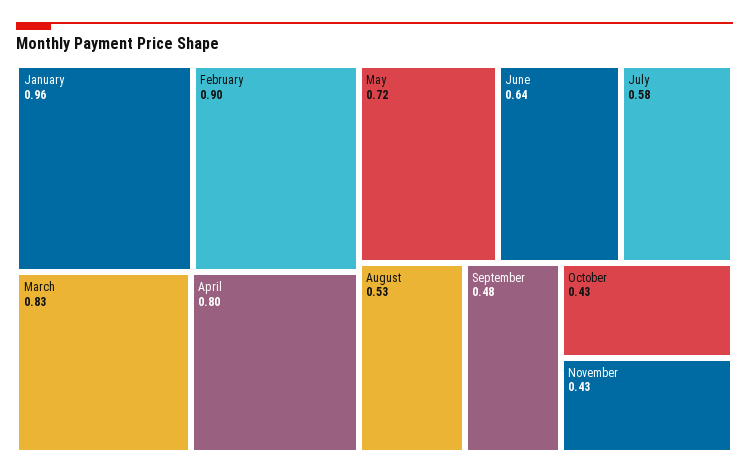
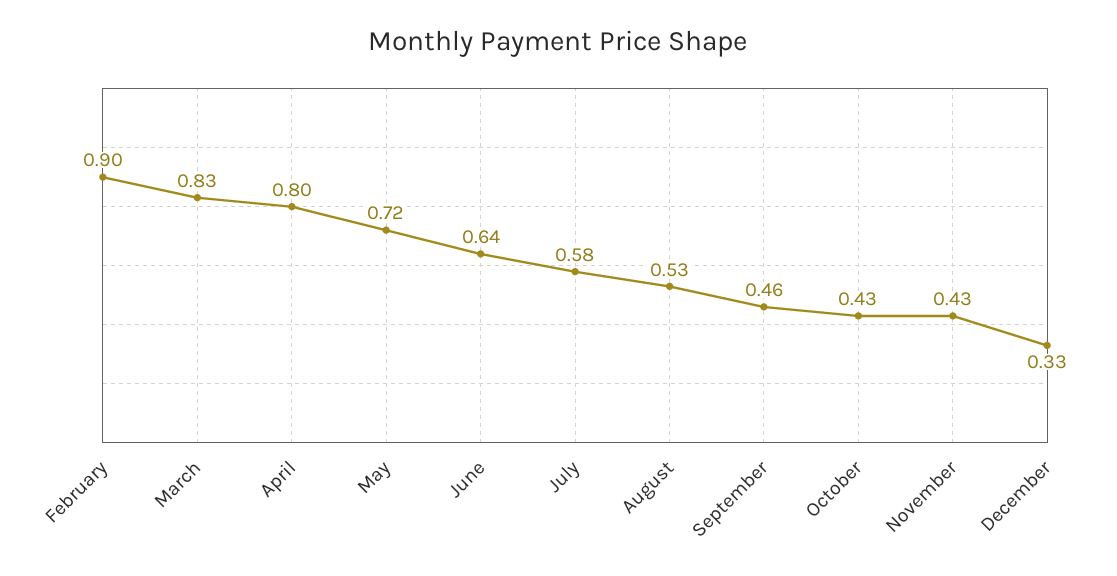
January: 0.96 -> none
September: 0.48 -> 0.46
December: none -> 0.33

